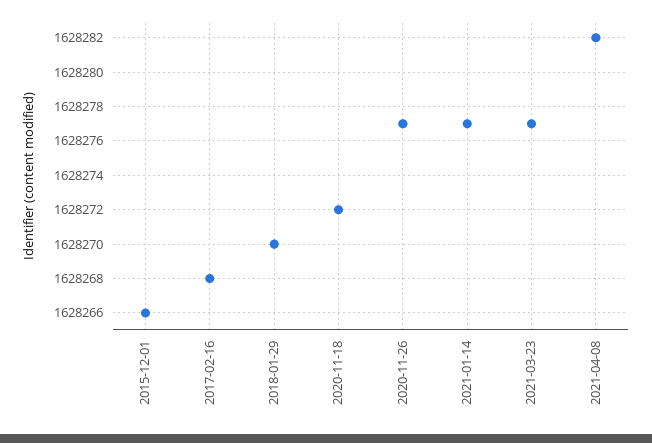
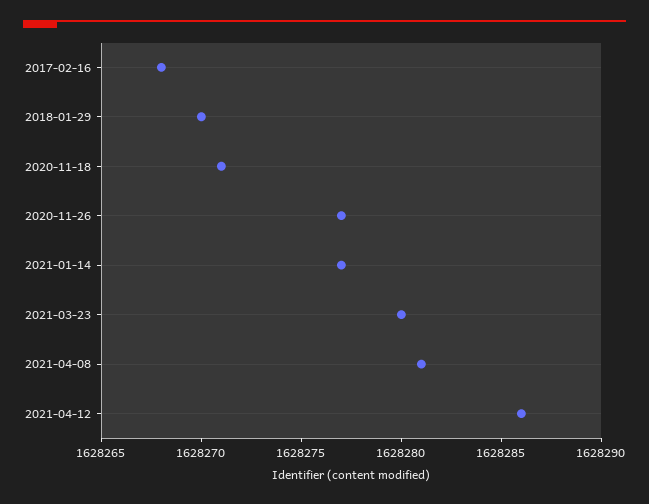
2015-12-01: 1628266 -> none
2020-11-18: 1628272 -> 1628271
2021-03-23: 1628277 -> 1628280
2021-04-08: 1628282 -> 1628281
2021-04-12: none -> 1628286

